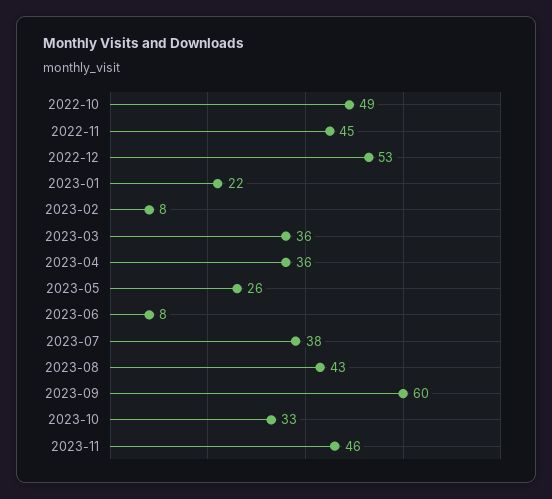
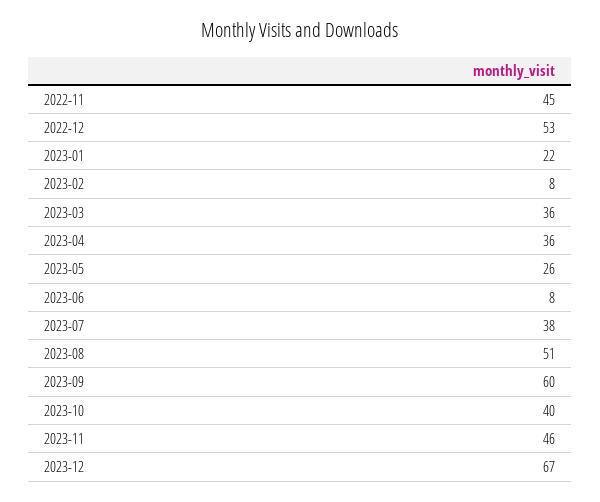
2022-10: 49 -> none
2023-08: 43 -> 51
2023-10: 33 -> 40
2023-12: none -> 67

